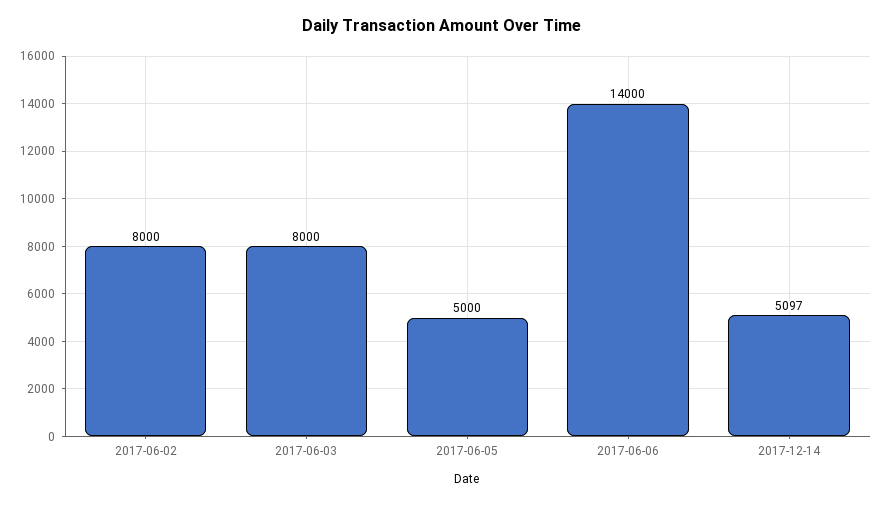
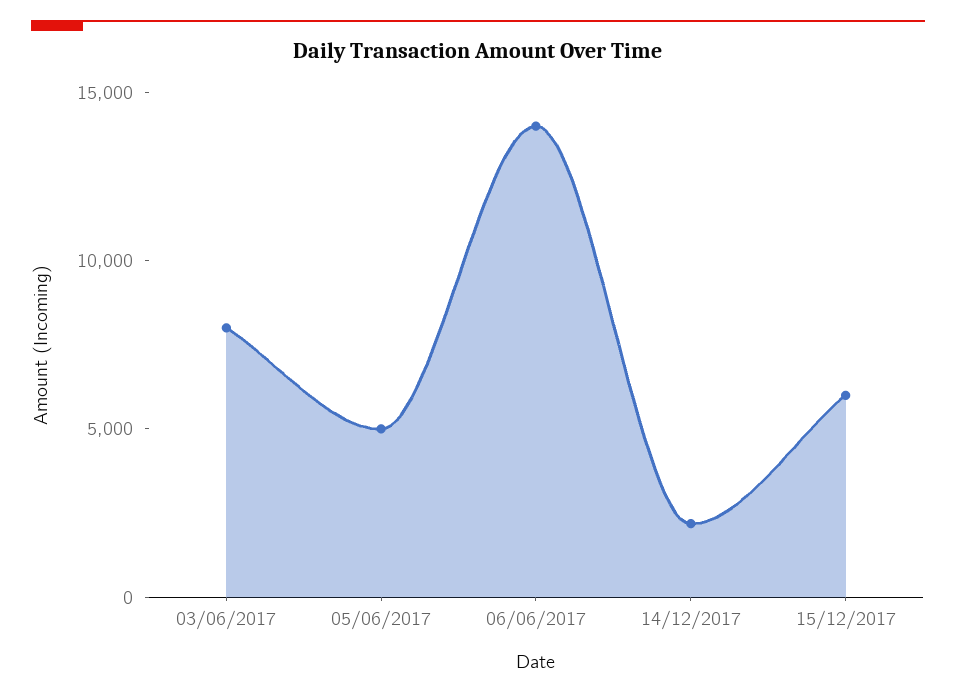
2017-06-02: 8000 -> none
2017-12-14: 5097 -> 2000
15/12/2017: none -> 6000

